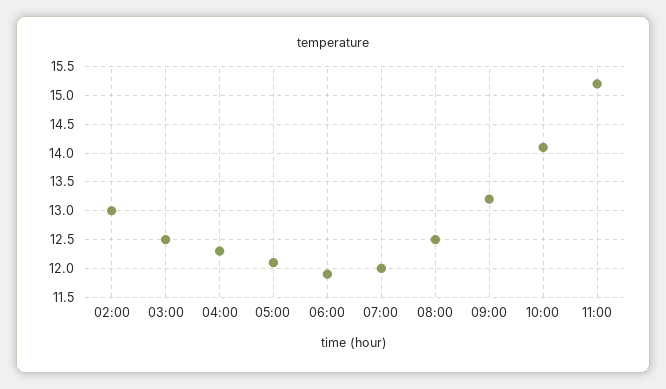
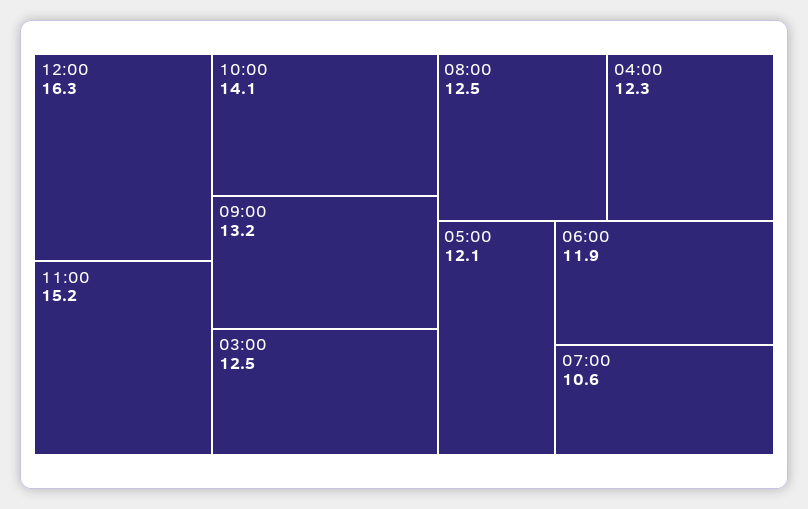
02:00: 13 -> none
07:00: 12 -> 10.6
12:00: none -> 16.3

